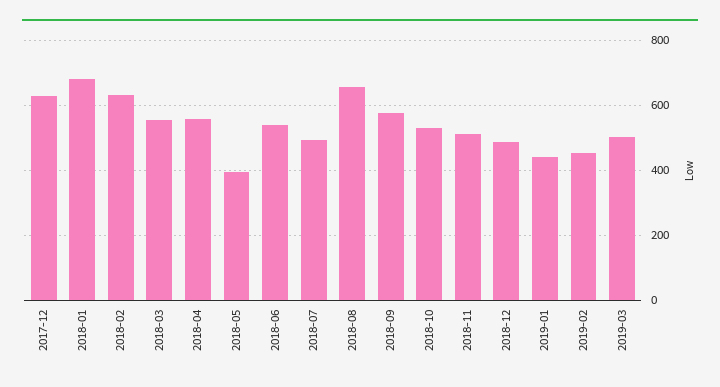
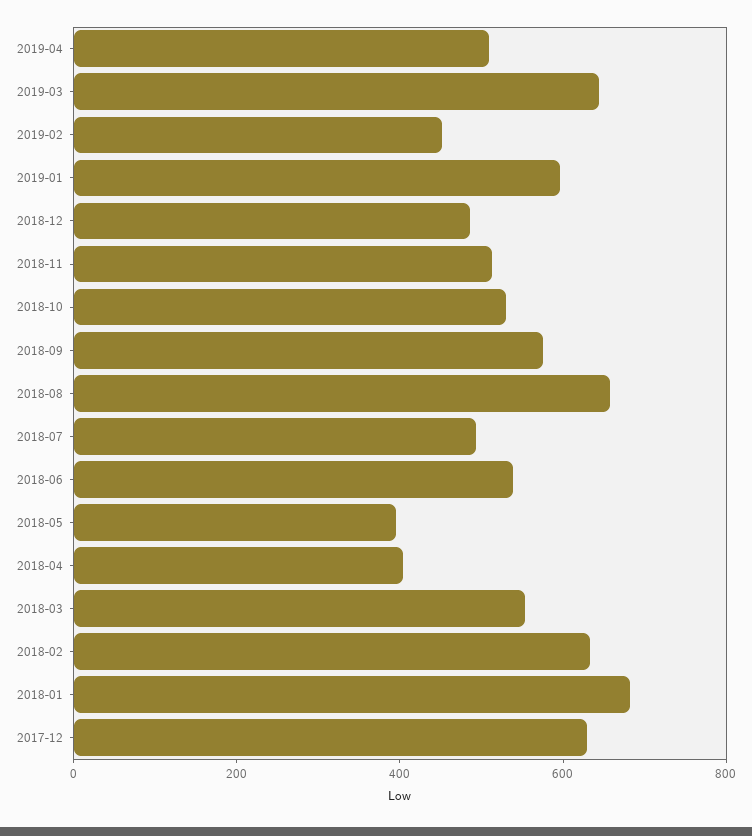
2018-04: 560 -> 400
2019-01: 440 -> 600
2019-03: 500 -> 650
2019-04: none -> 500

